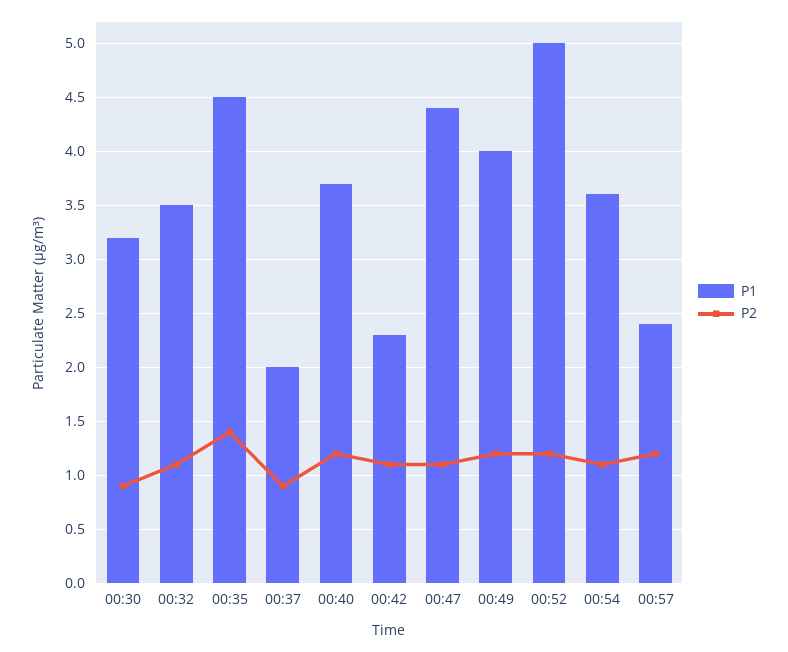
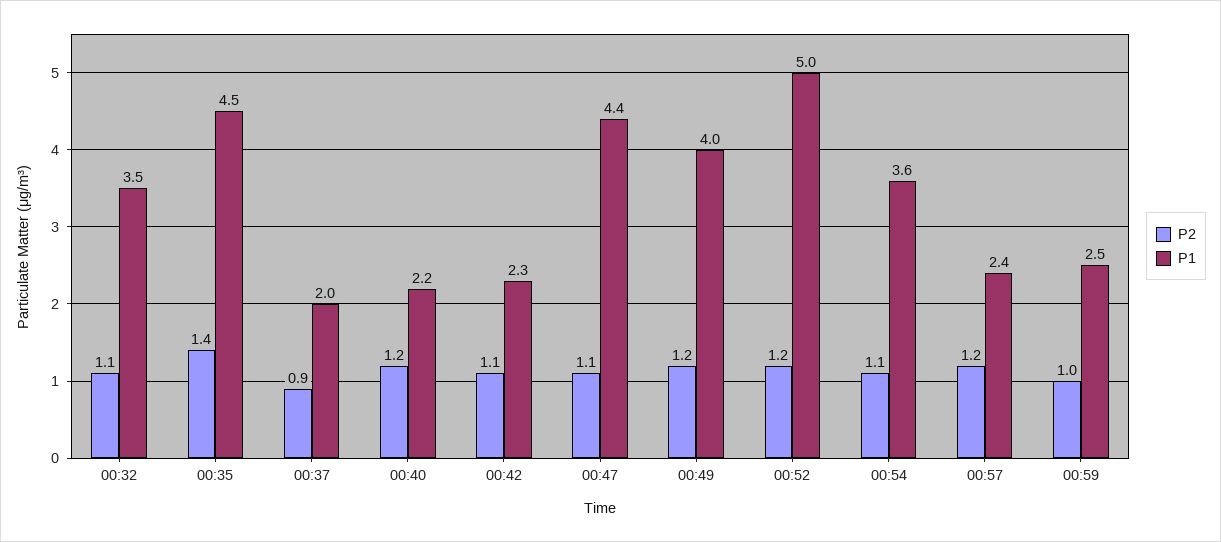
P1, 00:30: 3.2 -> none
P2, 00:30: 0.9 -> none
P1, 00:40: 3.7 -> 2.2
P2, 00:59: none -> 1
P1, 00:59: none -> 2.5

